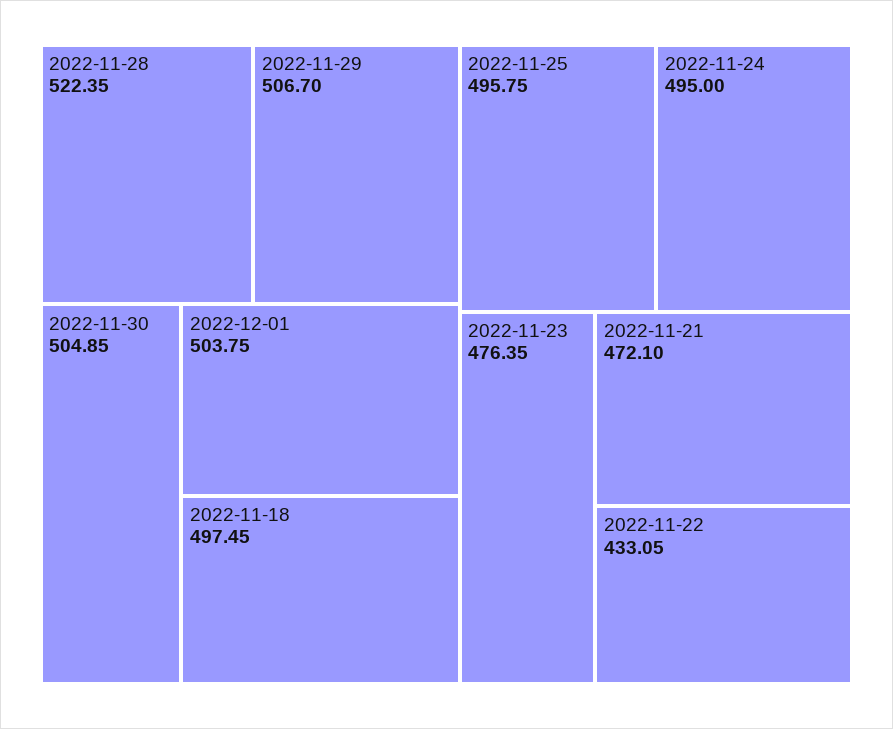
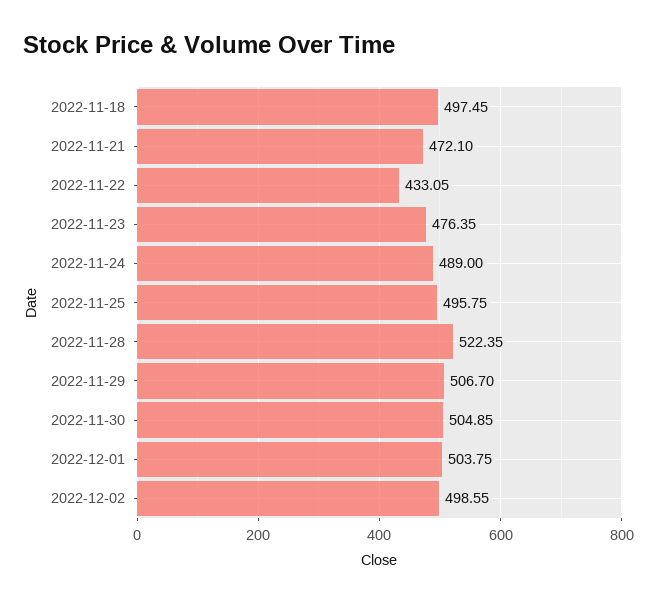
2022-11-24: 495 -> 489
2022-12-02: none -> 498.55

